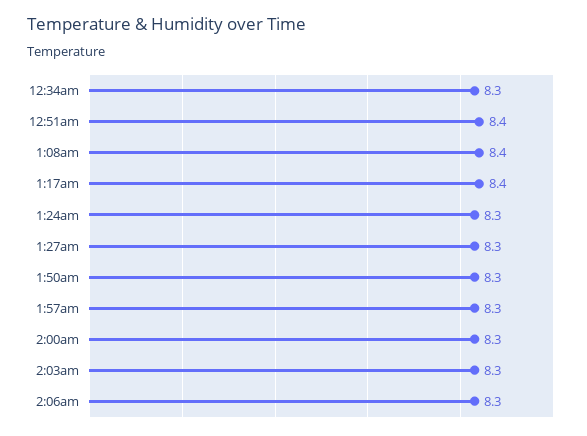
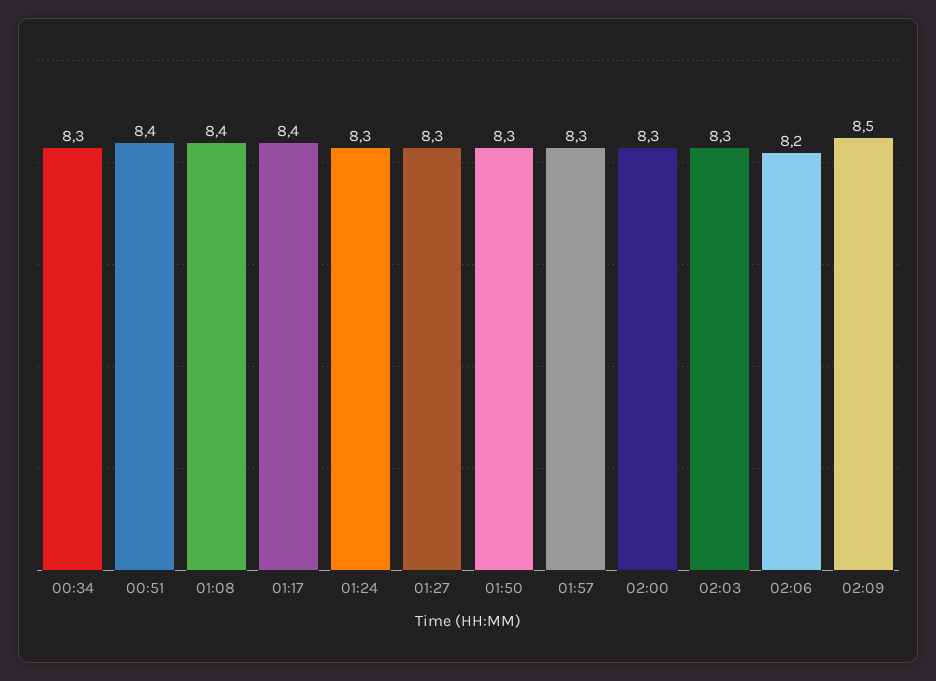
2:06am: 8.3 -> 8.2
02:09: none -> 8.5

